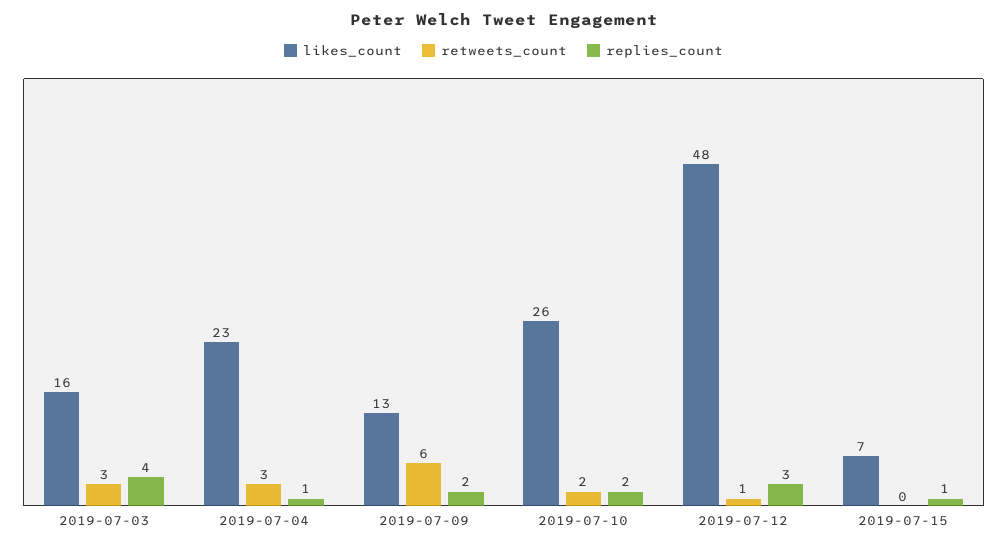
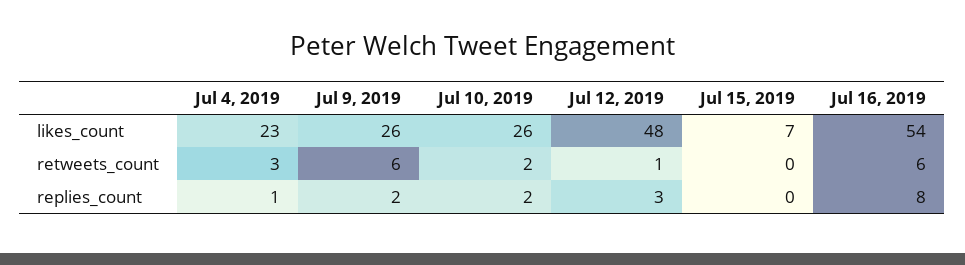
likes_count, 2019-07-03: 16 -> none
retweets_count, 2019-07-03: 3 -> none
replies_count, 2019-07-03: 4 -> none
likes_count, 2019-07-09: 13 -> 26
replies_count, 2019-07-15: 1 -> 0
likes_count, Jul 16, 2019: none -> 54
retweets_count, Jul 16, 2019: none -> 6
replies_count, Jul 16, 2019: none -> 8

